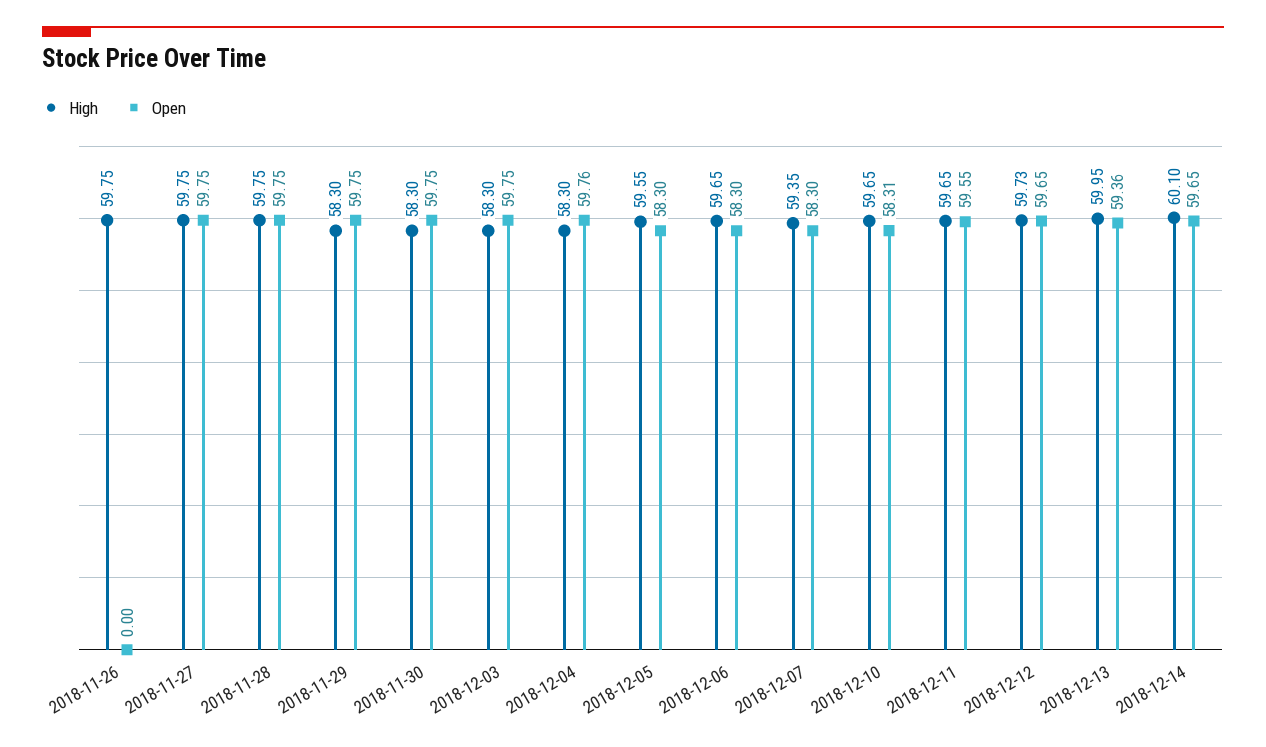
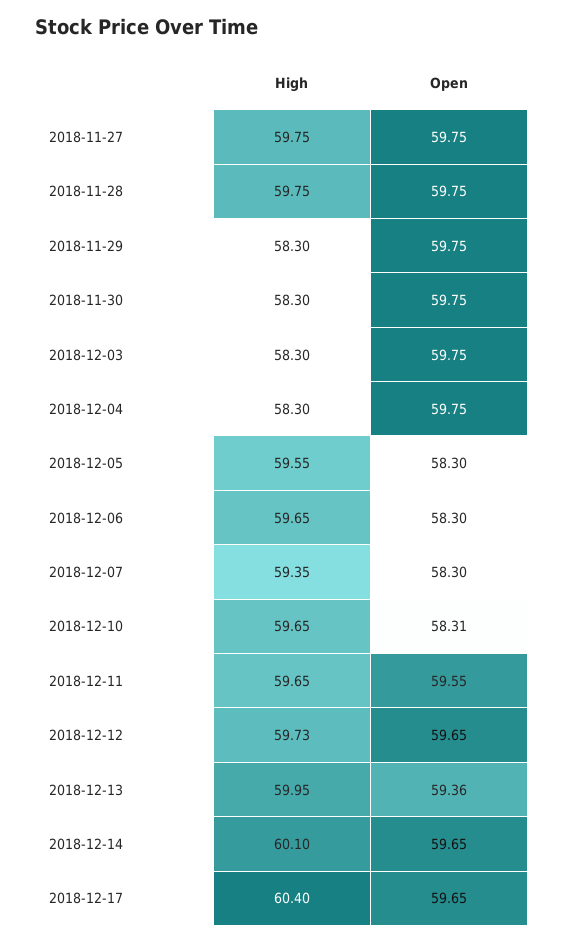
High, 2018-11-26: 59.75 -> none
Open, 2018-11-26: 0 -> none
Open, 2018-12-04: 59.76 -> 59.75
High, 2018-12-17: none -> 60.4
Open, 2018-12-17: none -> 59.65

